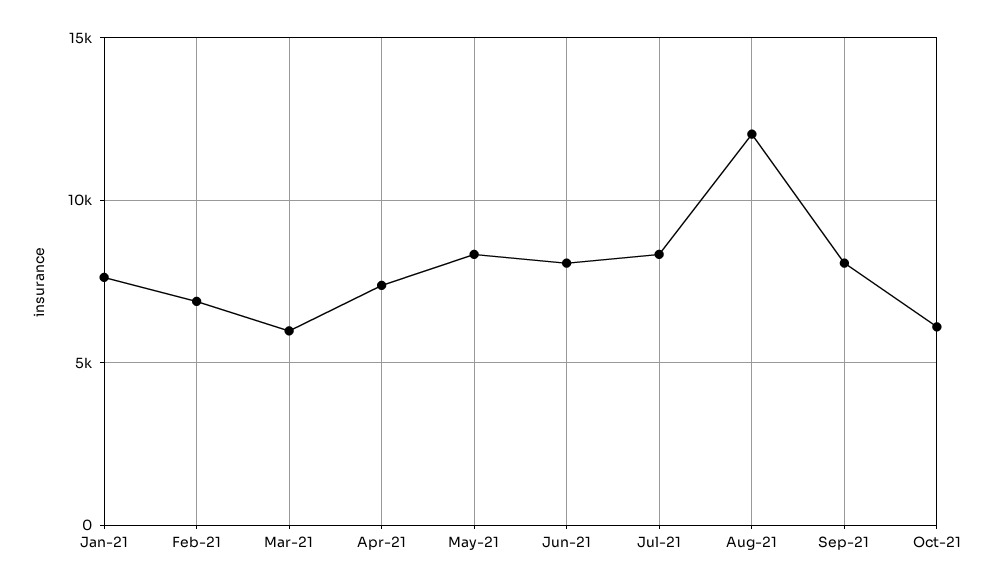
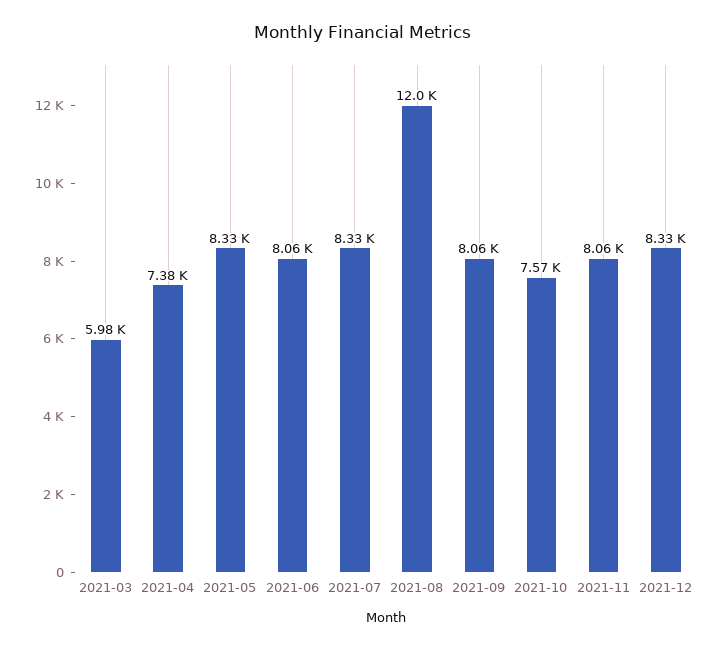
Jan-21: 7500 -> none
Feb-21: 7000 -> none
Oct-21: 6000 -> 7570
2021-11: none -> 8060
2021-12: none -> 8330

